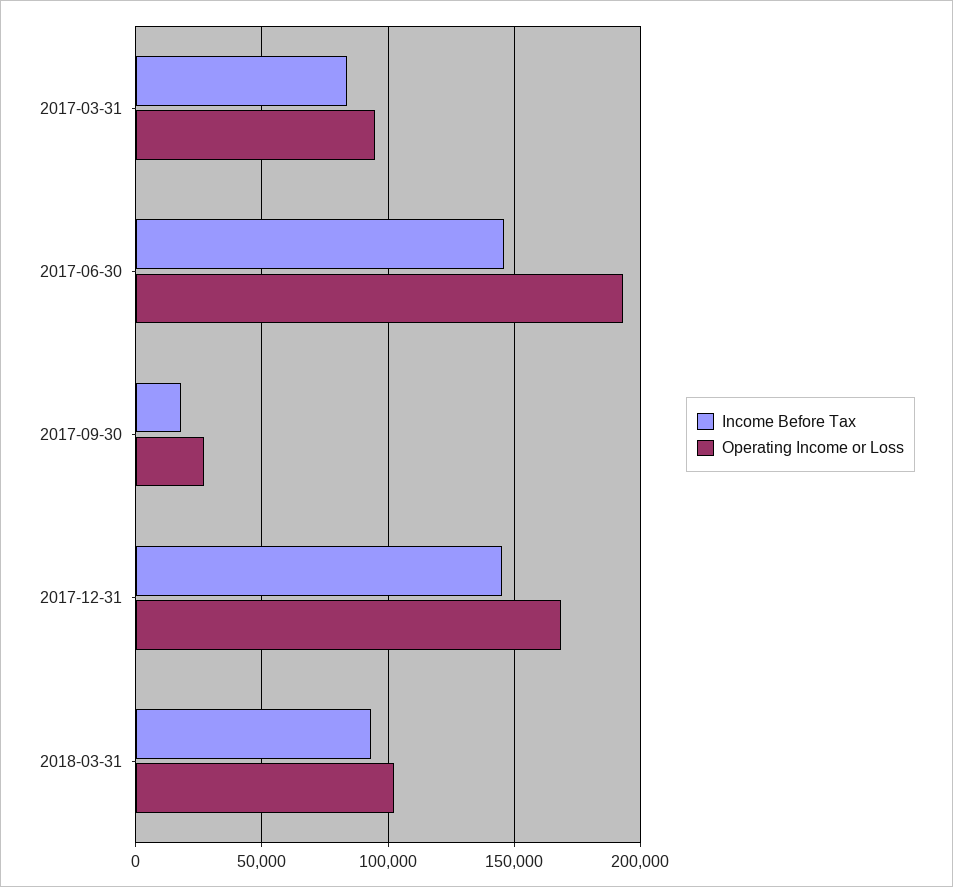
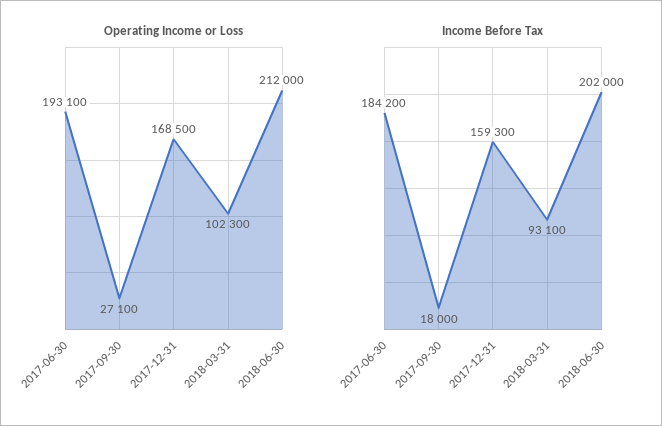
Income Before Tax, 2017-03-31: 85000 -> none
Operating Income or Loss, 2017-03-31: 95000 -> none
Income Before Tax, 2017-06-30: 145000 -> 184200
Income Before Tax, 2017-12-31: 145000 -> 159300
Operating Income or Loss, 2018-06-30: none -> 212000
Income Before Tax, 2018-06-30: none -> 202000

